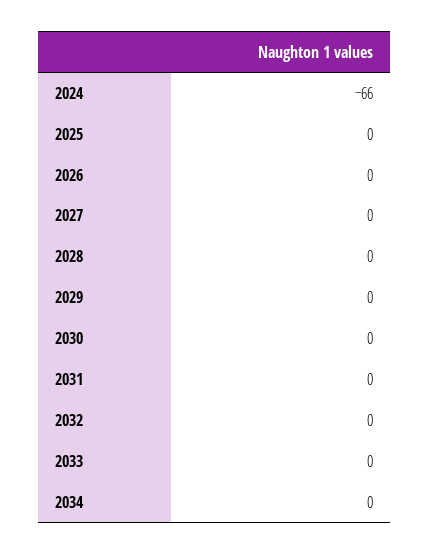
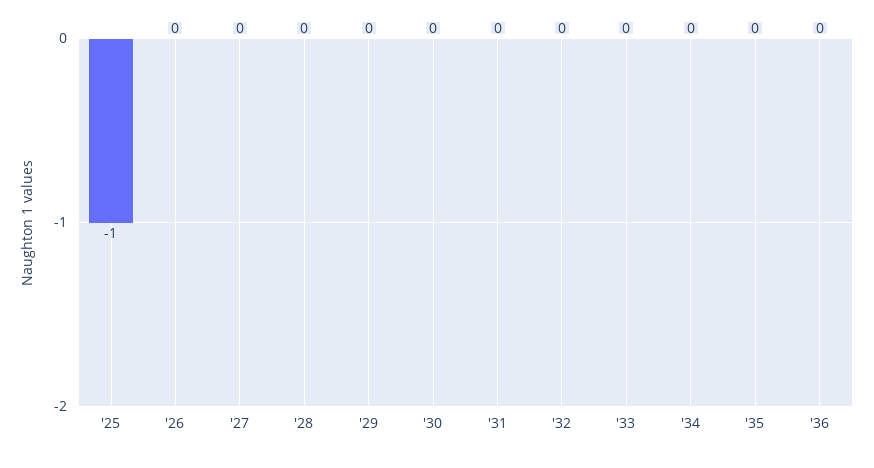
2024: -66 -> none
2025: 0 -> -1
'35: none -> 0
'36: none -> 0

